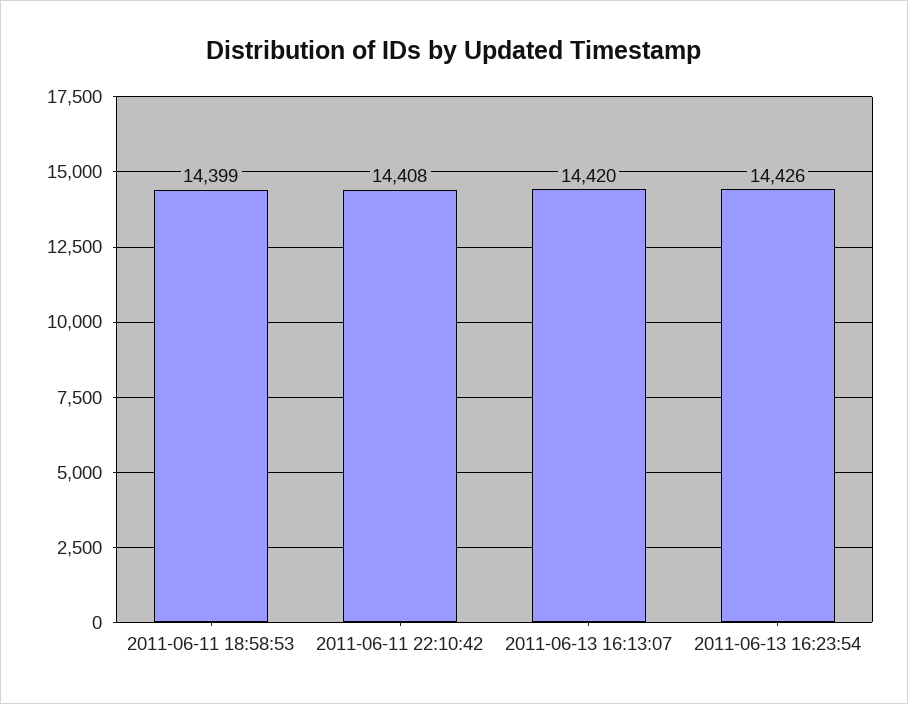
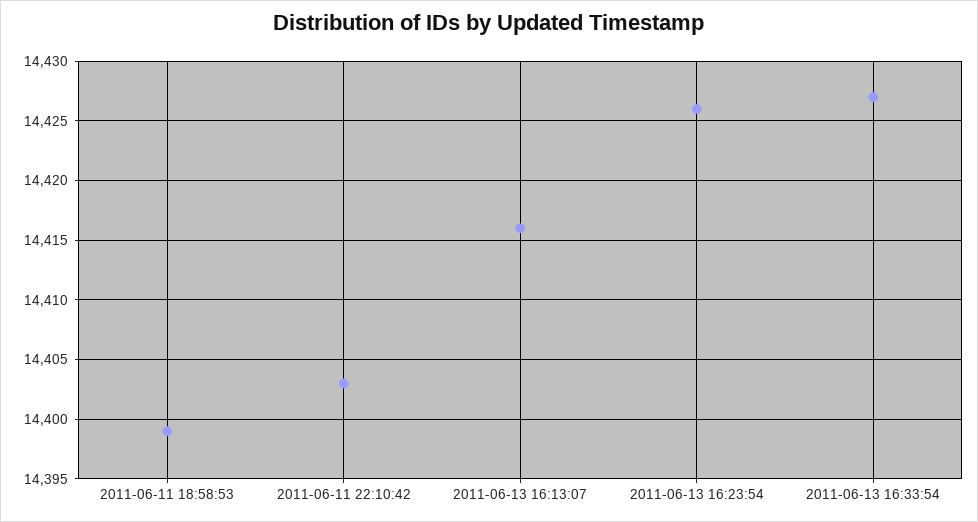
2011-06-11 22:10:42: 14408 -> 14403
2011-06-13 16:13:07: 14420 -> 14416
2011-06-13 16:33:54: none -> 14427

